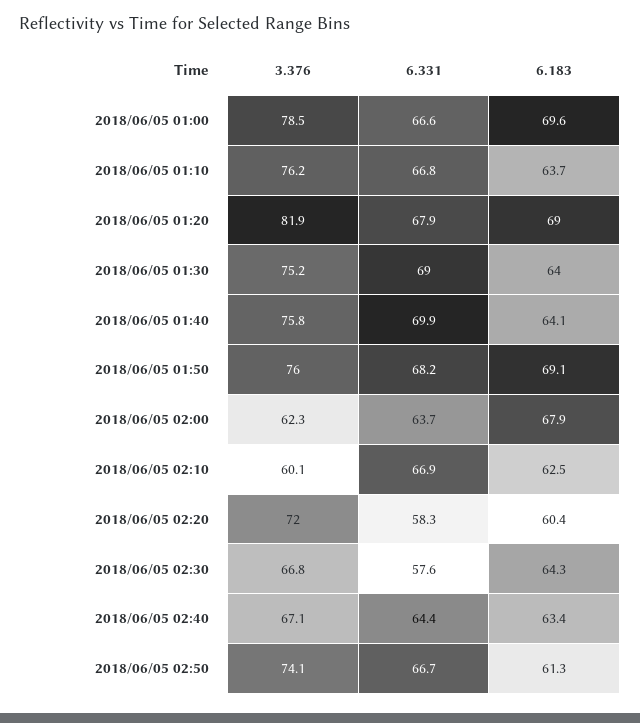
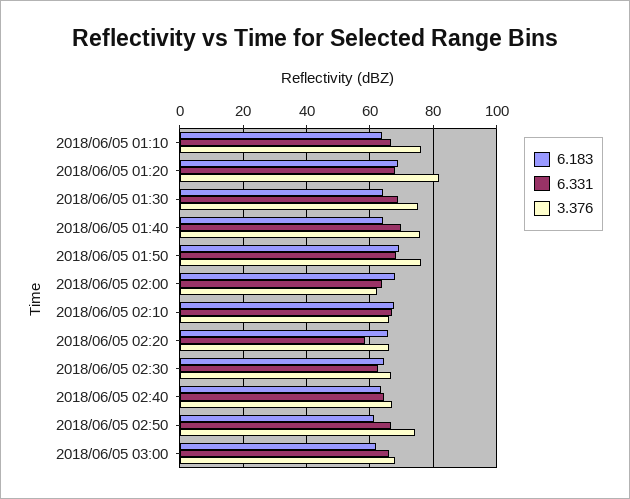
3.376, 2018/06/05 01:00: 78.5 -> none
6.331, 2018/06/05 01:00: 66.6 -> none
6.183, 2018/06/05 01:00: 69.6 -> none
3.376, 2018/06/05 02:10: 60.1 -> 66
6.183, 2018/06/05 02:10: 62.5 -> 68
3.376, 2018/06/05 02:20: 72 -> 66
6.183, 2018/06/05 02:20: 60.4 -> 66
6.331, 2018/06/05 02:30: 57.6 -> 62
6.183, 2018/06/05 03:00: none -> 62
6.331, 2018/06/05 03:00: none -> 66
3.376, 2018/06/05 03:00: none -> 68

